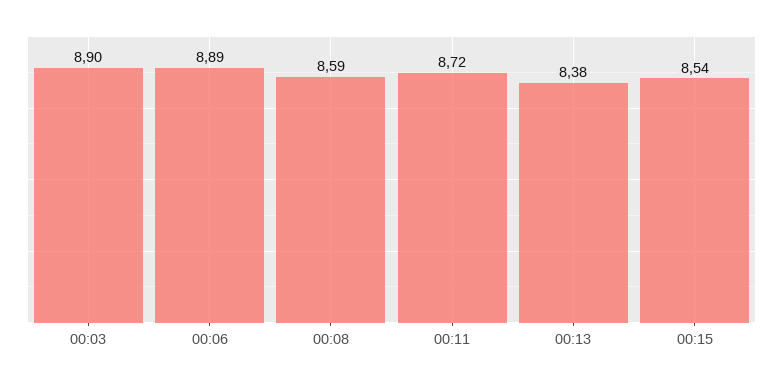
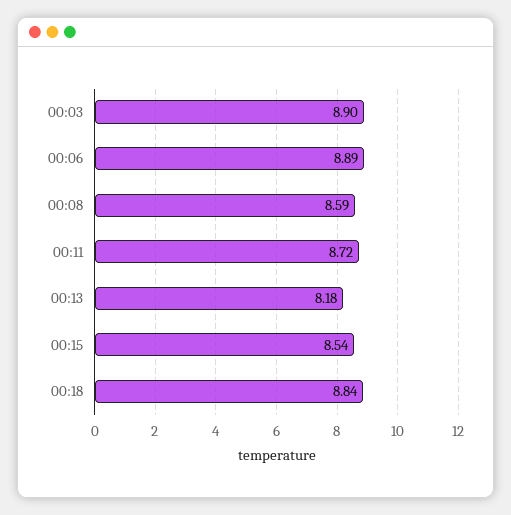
00:13: 8.38 -> 8.18
00:18: none -> 8.84

